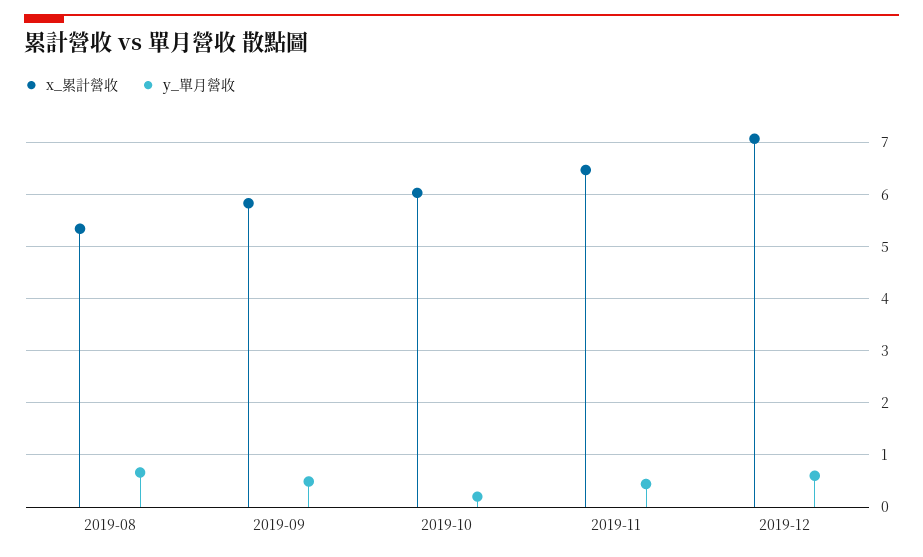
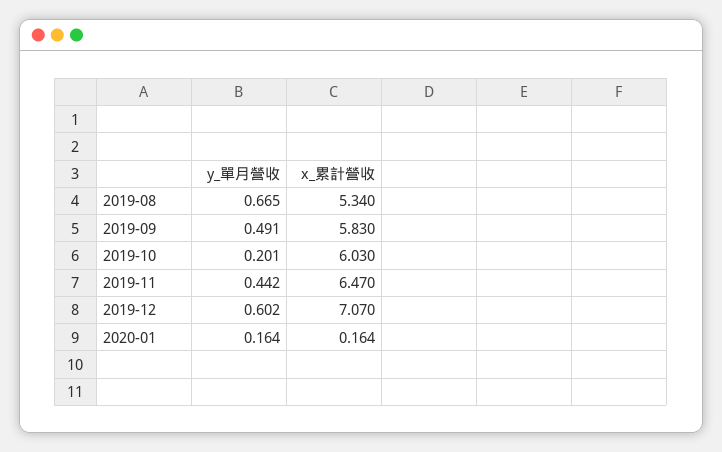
y_單月營收, 2020-01: none -> 0.164
x_累計營收, 2020-01: none -> 0.164

